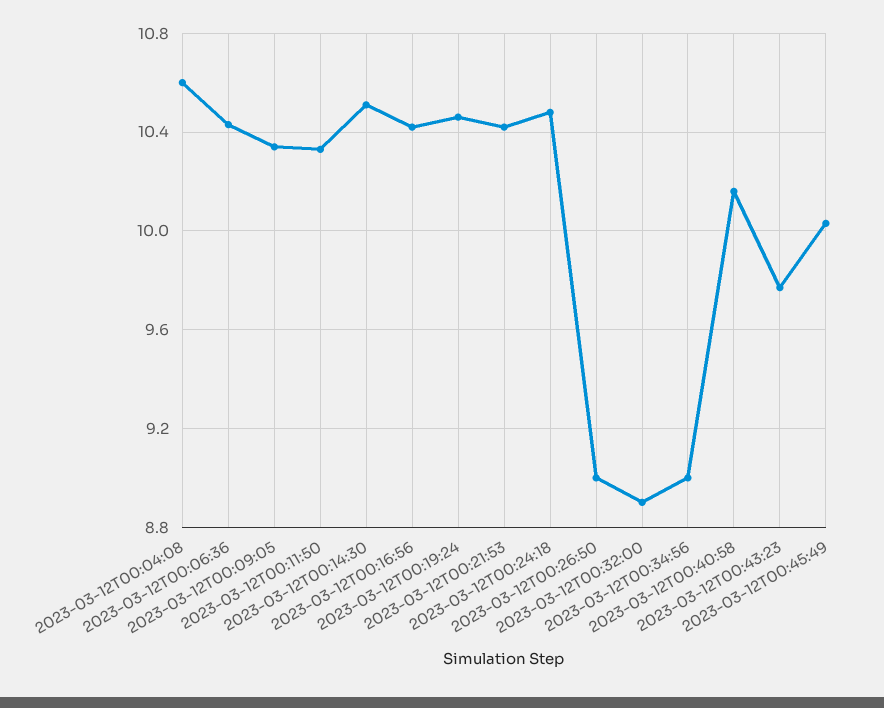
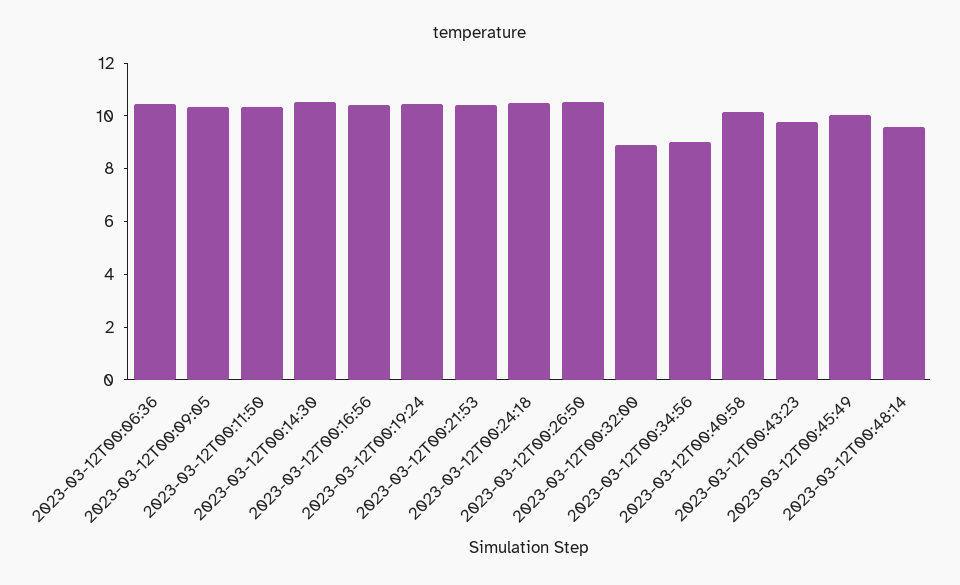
2023-03-12T00:04:08: 10.6 -> none
2023-03-12T00:26:50: 9 -> 10.5
2023-03-12T00:48:14: none -> 9.5

